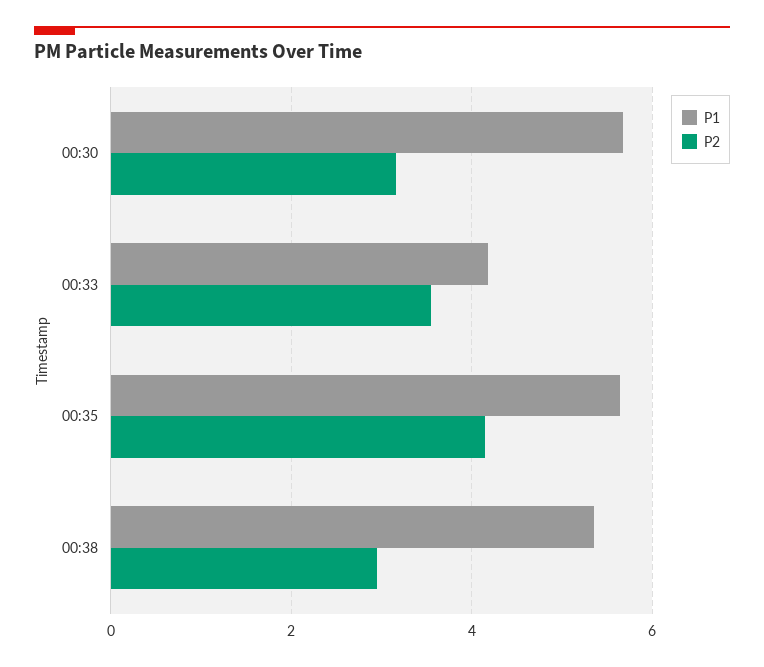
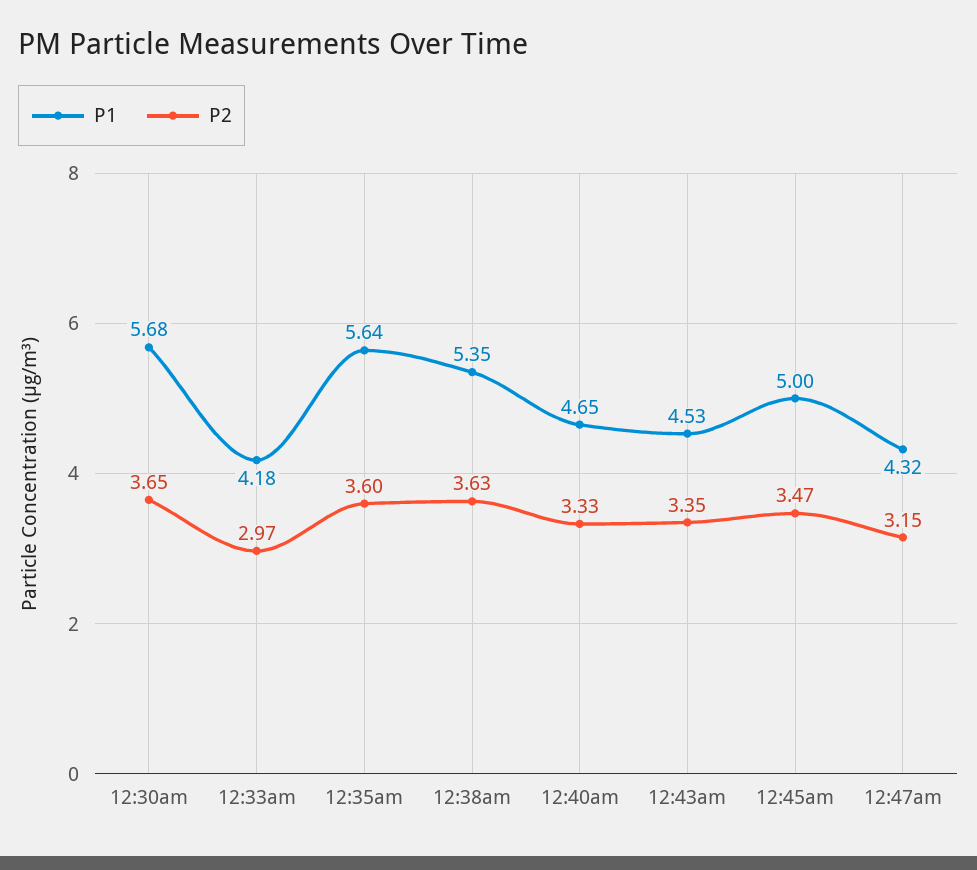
P2, 00:30: 3.2 -> 3.65
P2, 00:33: 3.6 -> 2.97
P2, 00:35: 4.2 -> 3.6
P2, 00:38: 3 -> 3.63
P1, 12:40am: none -> 4.65
P2, 12:40am: none -> 3.33
P1, 12:43am: none -> 4.53
P2, 12:43am: none -> 3.35
P1, 12:45am: none -> 5
P2, 12:45am: none -> 3.47
P1, 12:47am: none -> 4.32
P2, 12:47am: none -> 3.15

